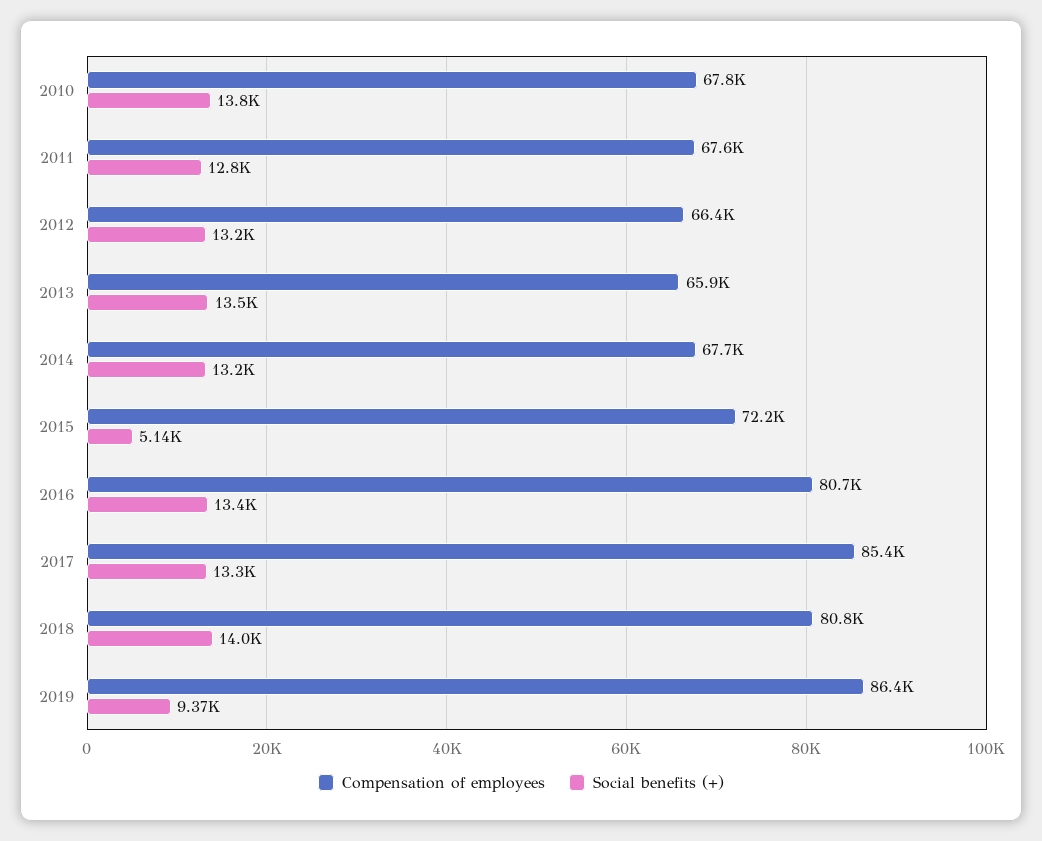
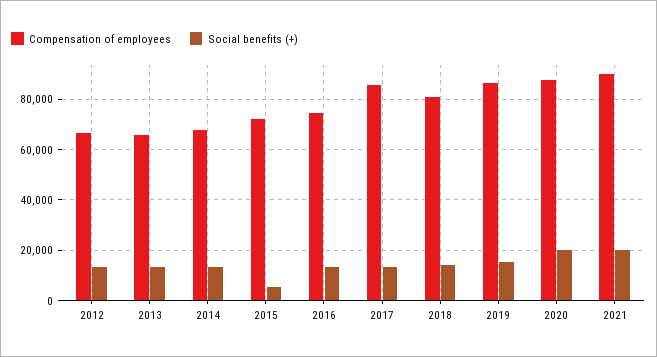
Compensation of employees, 2010: 67800 -> none
Social benefits (+), 2010: 13800 -> none
Compensation of employees, 2011: 67600 -> none
Social benefits (+), 2011: 12800 -> none
Compensation of employees, 2016: 80700 -> 75000
Social benefits (+), 2019: 9370 -> 15000
Compensation of employees, 2020: none -> 87500
Social benefits (+), 2020: none -> 20000
Compensation of employees, 2021: none -> 90000
Social benefits (+), 2021: none -> 20000

